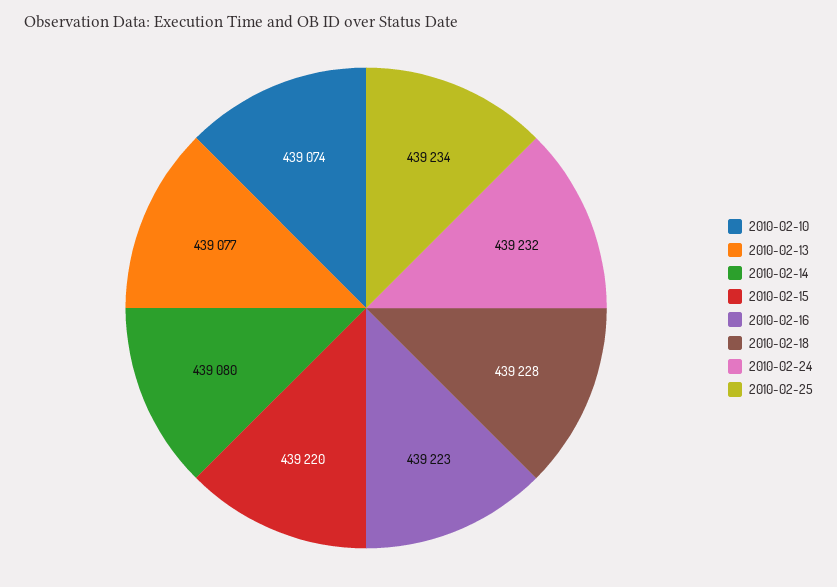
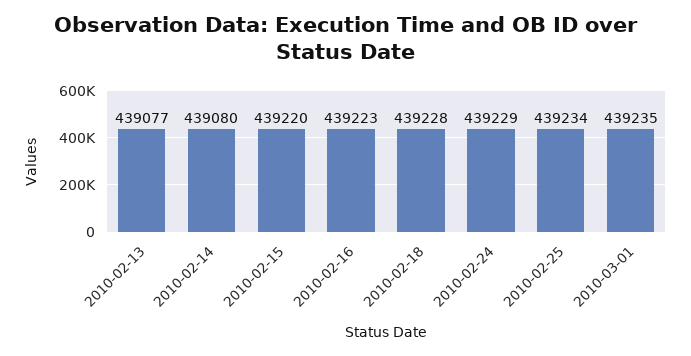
2010-02-10: 439074 -> none
2010-02-24: 439232 -> 439229
2010-03-01: none -> 439235

